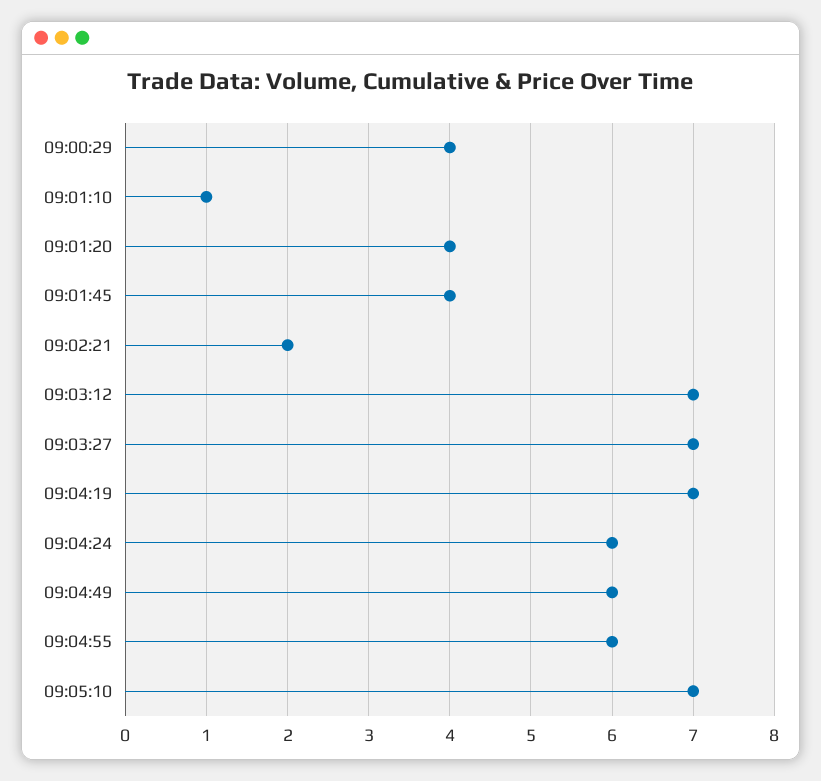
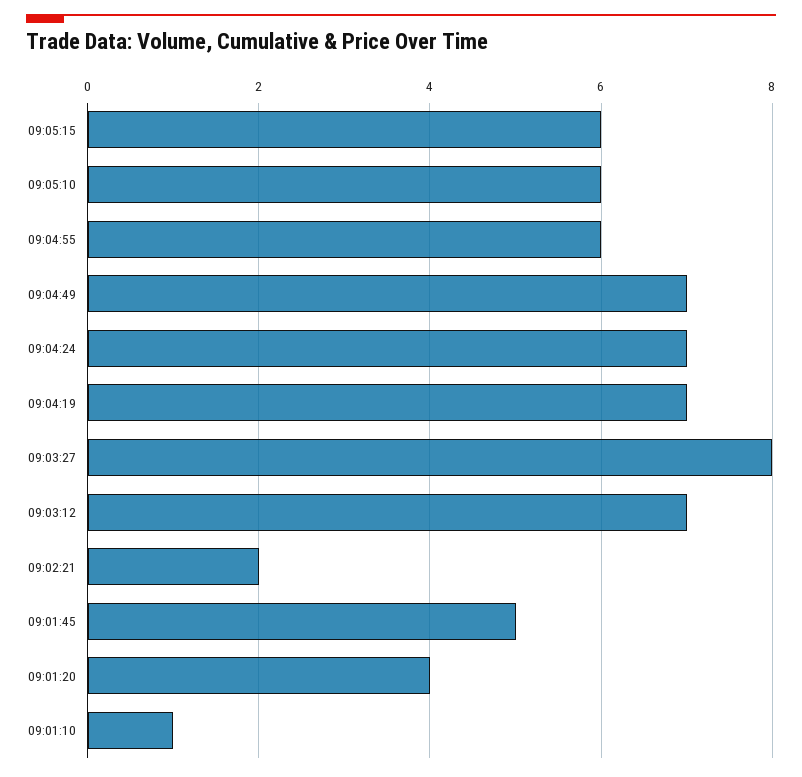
09:00:29: 4 -> none
09:01:45: 4 -> 5
09:03:27: 7 -> 8
09:04:24: 6 -> 7
09:04:49: 6 -> 7
09:05:10: 7 -> 6
09:05:15: none -> 6

